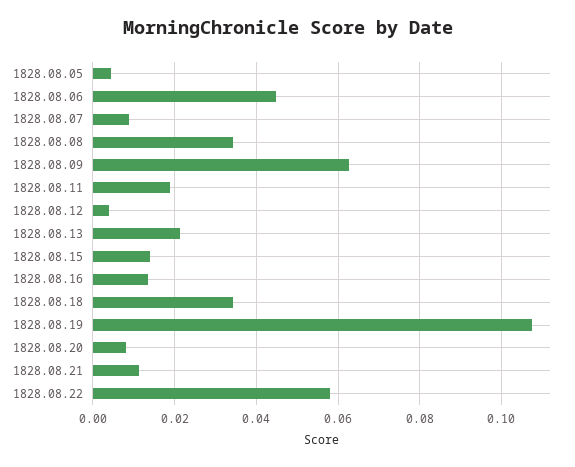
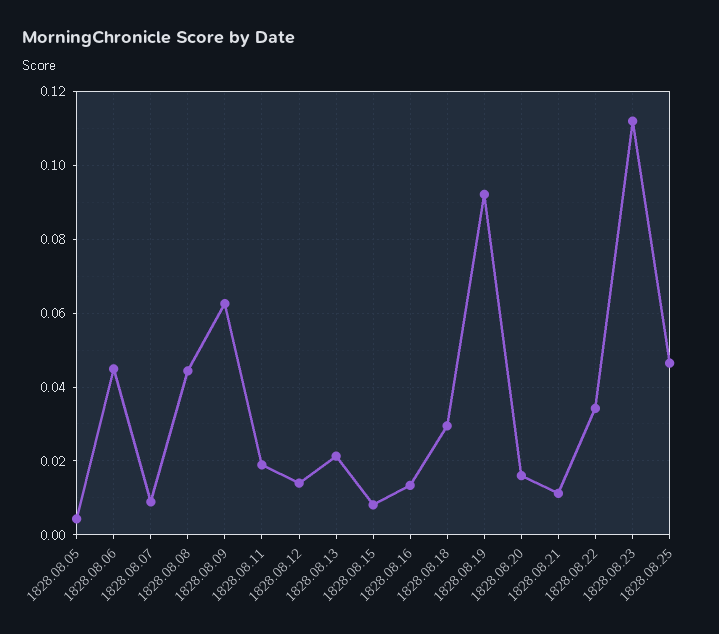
1828.08.08: 0.034 -> 0.044
1828.08.12: 0.004 -> 0.014
1828.08.15: 0.014 -> 0.008
1828.08.18: 0.034 -> 0.03
1828.08.19: 0.108 -> 0.092
1828.08.20: 0.008 -> 0.016
1828.08.22: 0.058 -> 0.034
1828.08.23: none -> 0.112
1828.08.25: none -> 0.046

